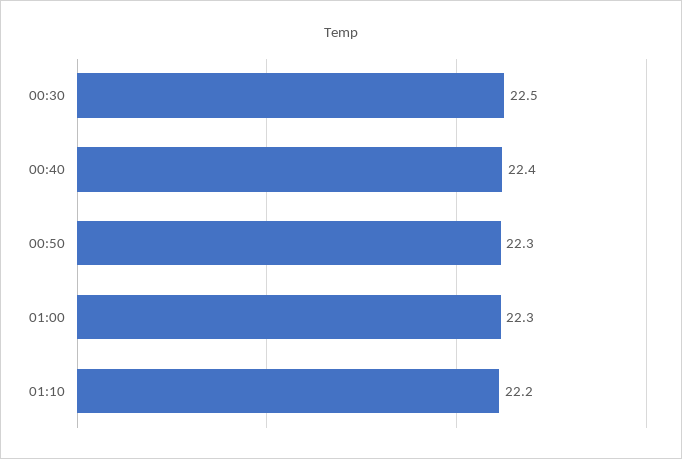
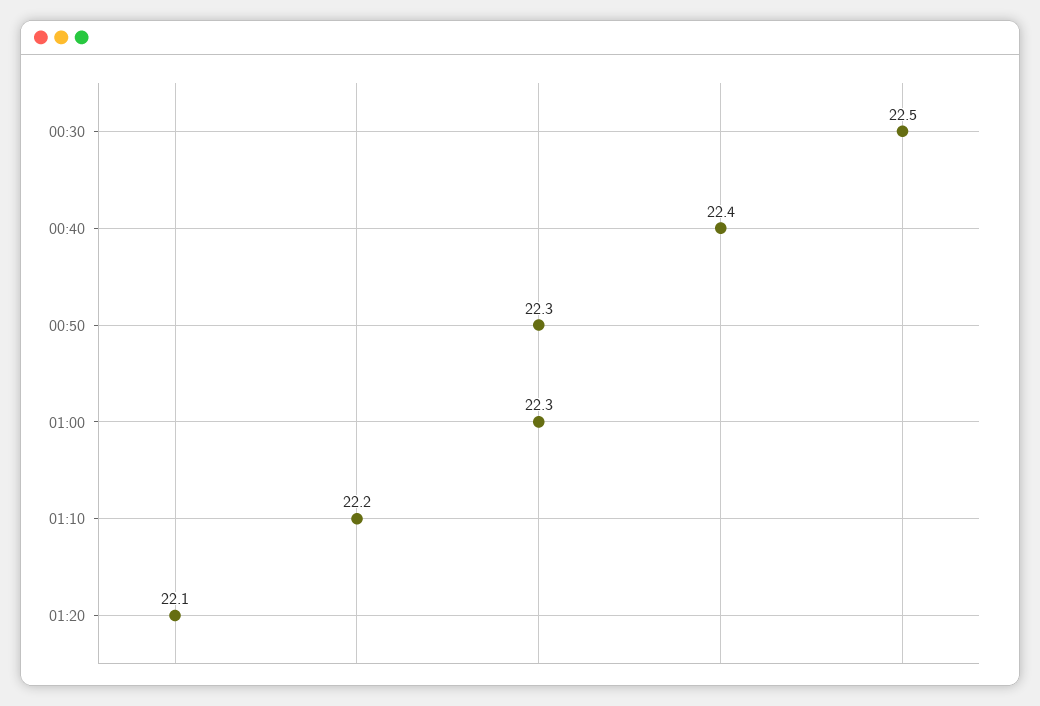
01:20: none -> 22.1

